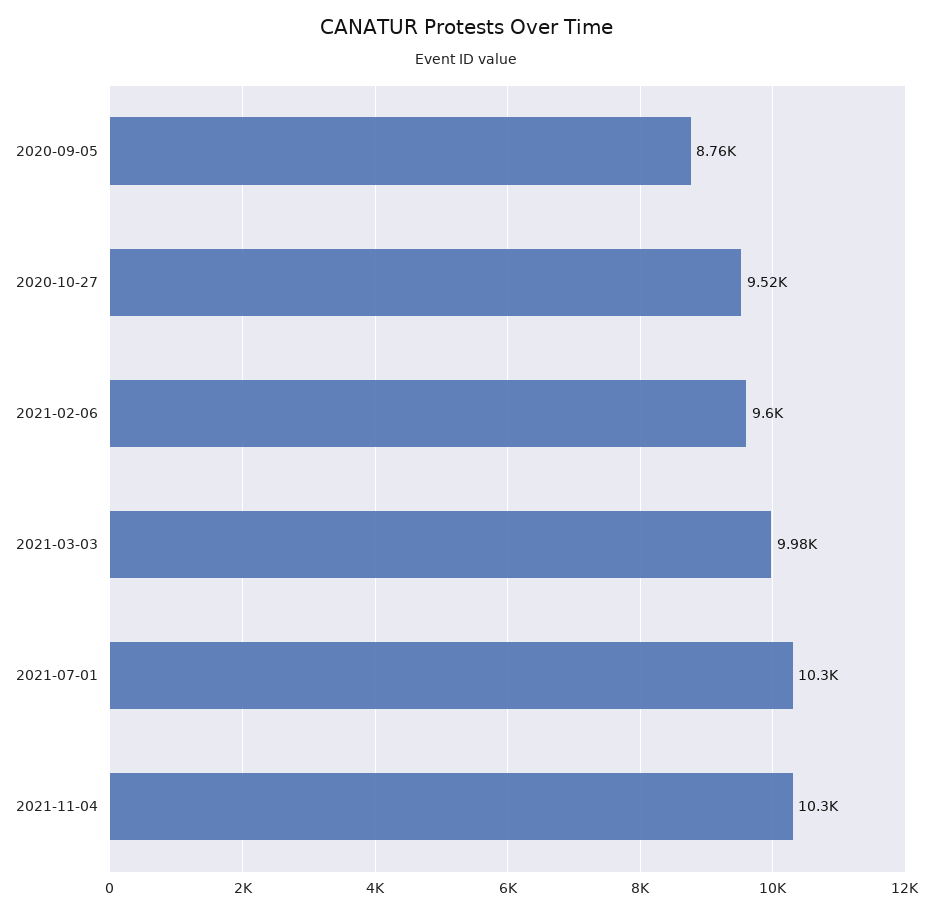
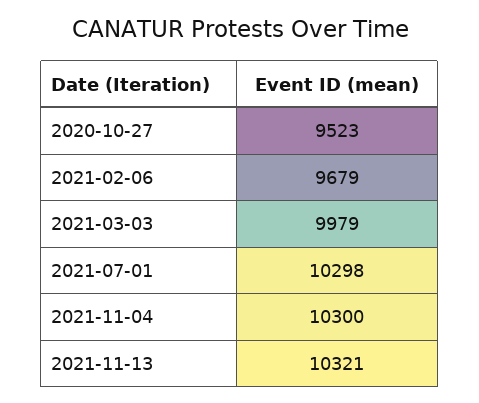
2020-09-05: 8760 -> none
2021-02-06: 9600 -> 9679
2021-11-13: none -> 10321

